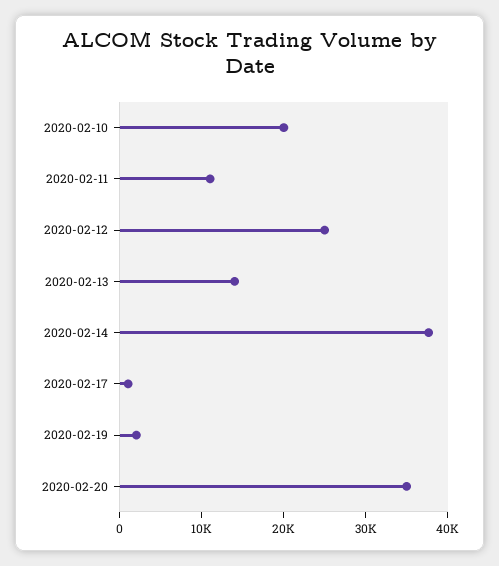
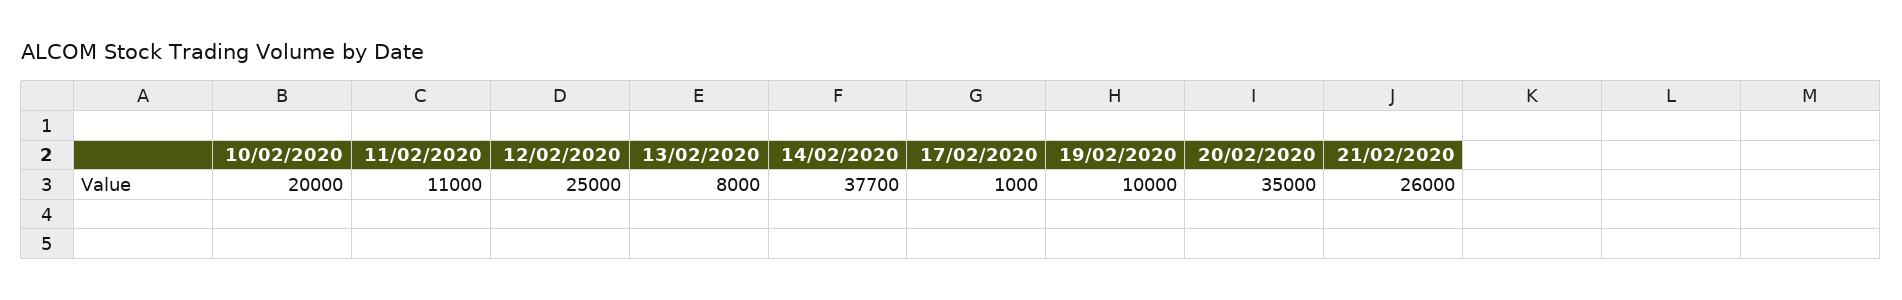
2020-02-13: 14000 -> 8000
2020-02-19: 2000 -> 10000
21/02/2020: none -> 26000

